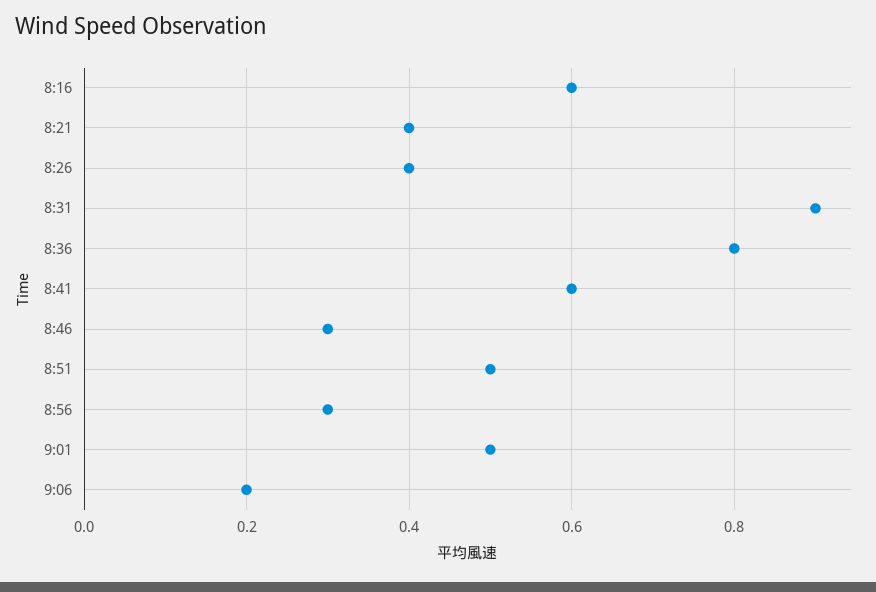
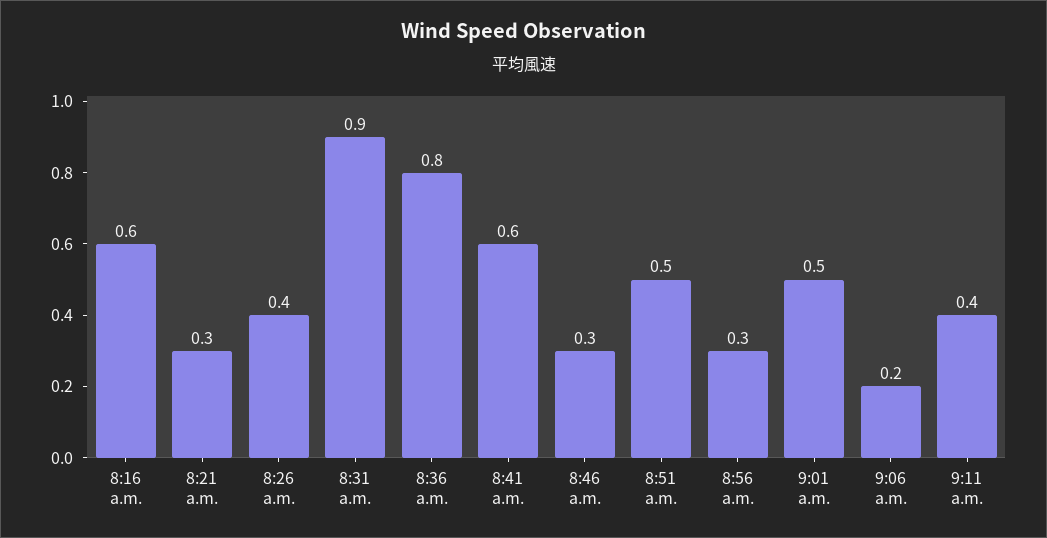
8:21: 0.4 -> 0.3
9:11 a.m.: none -> 0.4

